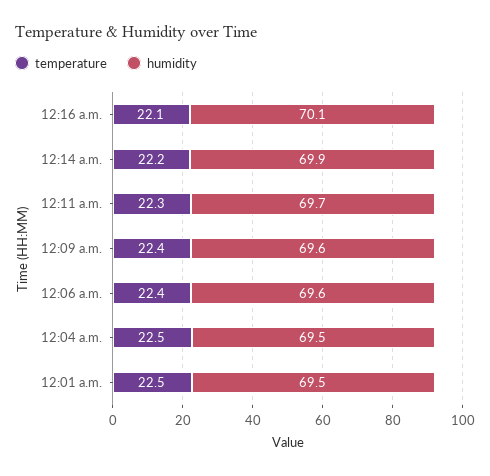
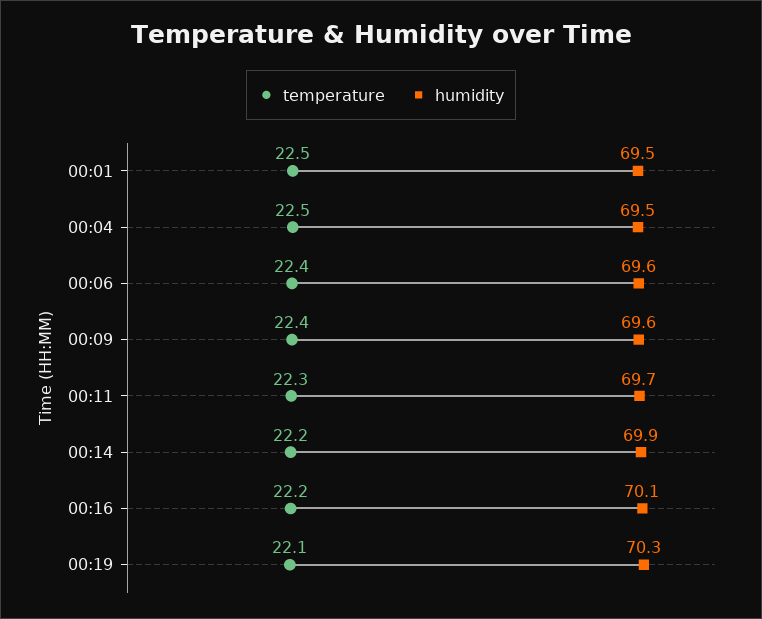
temperature, 12:16 a.m.: 22.1 -> 22.2
temperature, 00:19: none -> 22.1
humidity, 00:19: none -> 70.3

